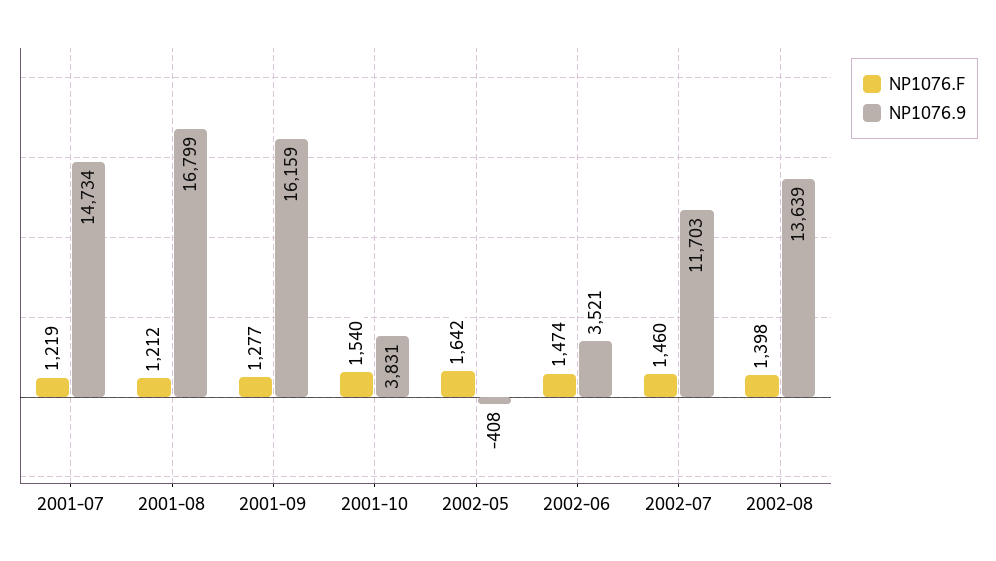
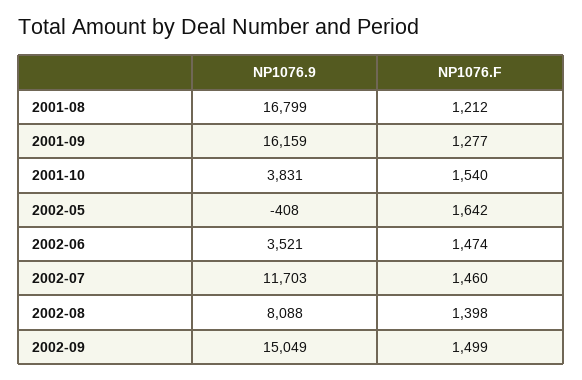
NP1076.F, 2001-07: 1219 -> none
NP1076.9, 2001-07: 14734 -> none
NP1076.9, 2002-08: 13639 -> 8088
NP1076.9, 2002-09: none -> 15049
NP1076.F, 2002-09: none -> 1499

